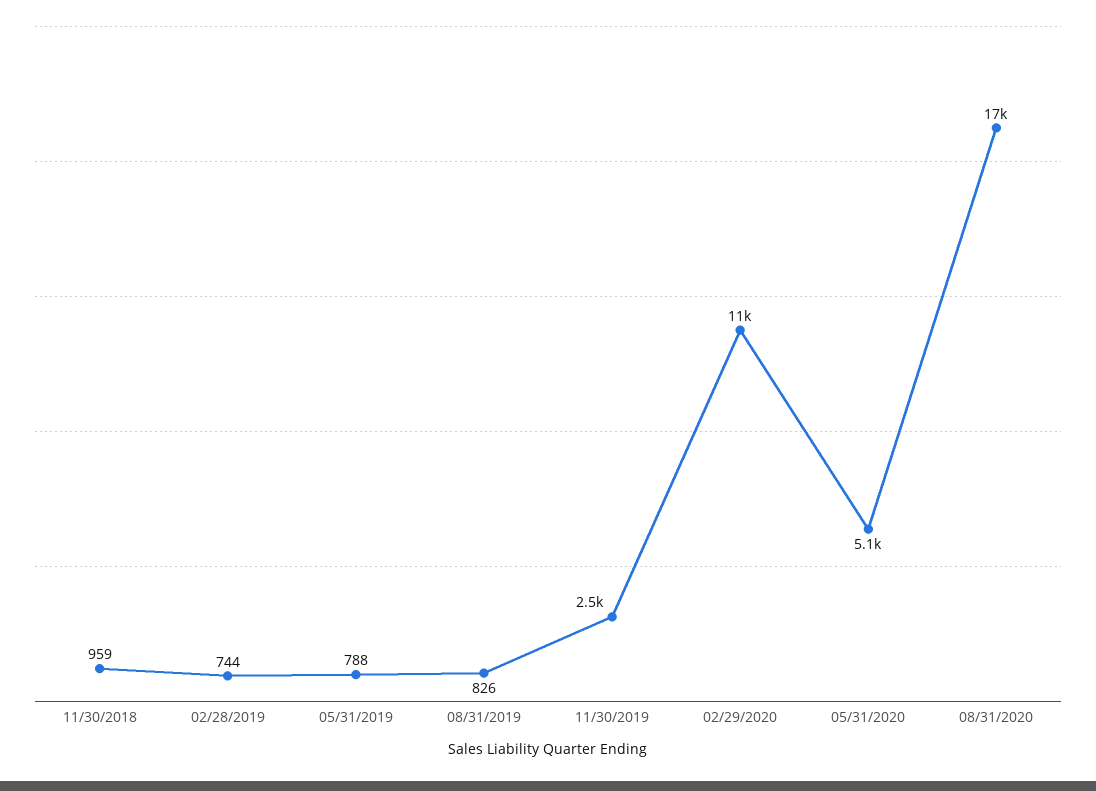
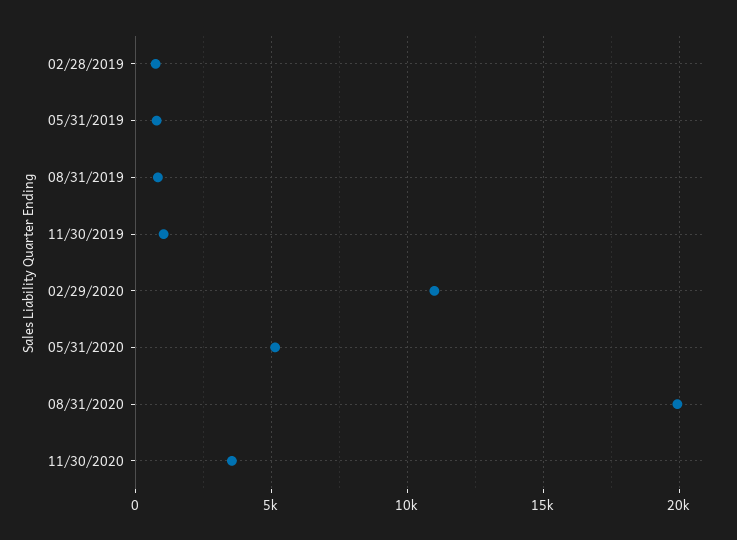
11/30/2018: 959 -> none
11/30/2019: 2500 -> 1000
08/31/2020: 17000 -> 20000
11/30/2020: none -> 3500

